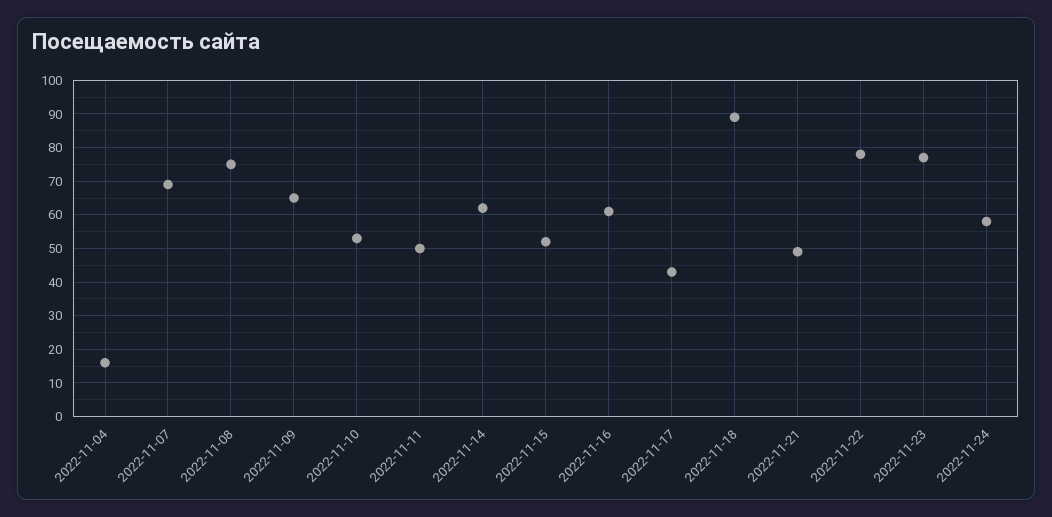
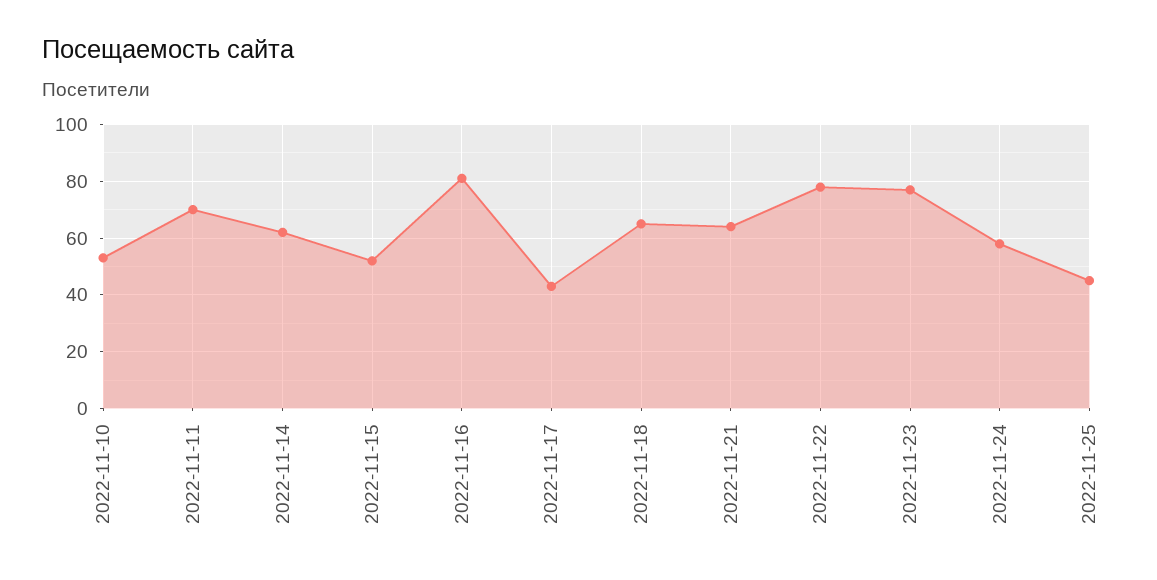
2022-11-04: 15 -> none
2022-11-07: 70 -> none
2022-11-08: 75 -> none
2022-11-09: 65 -> none
2022-11-11: 50 -> 70
2022-11-16: 60 -> 80
2022-11-18: 90 -> 65
2022-11-21: 50 -> 65
2022-11-25: none -> 45

